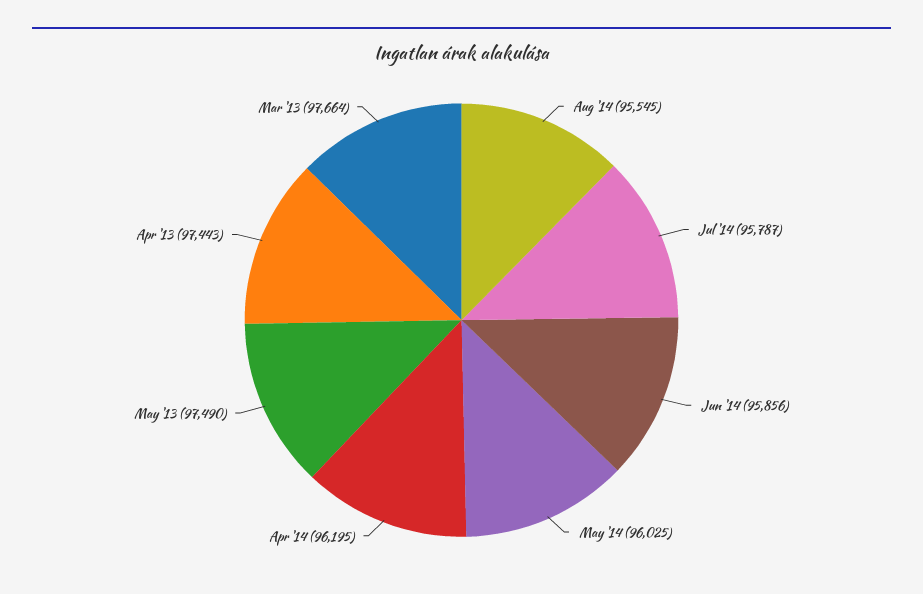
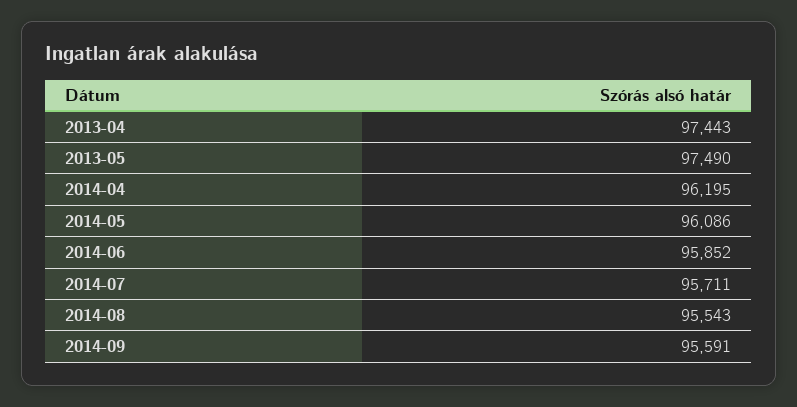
Aug '14: 95545 -> 95543
Jul '14: 95787 -> 95711
Jun '14: 95856 -> 95852
May '14: 96025 -> 96086
Mar '13: 97664 -> none
2014-09: none -> 95591

